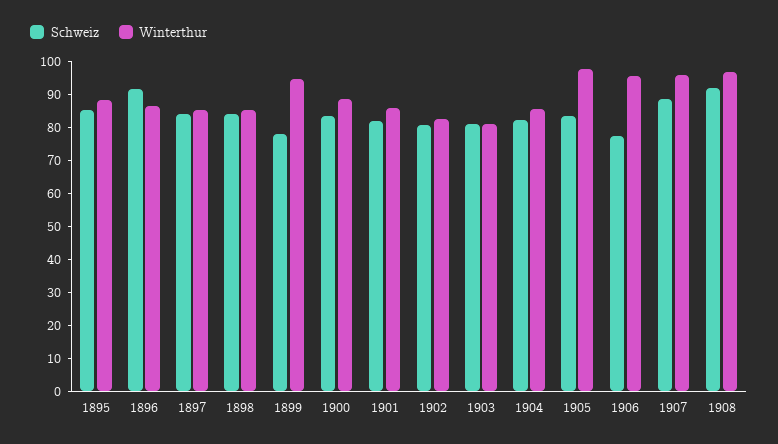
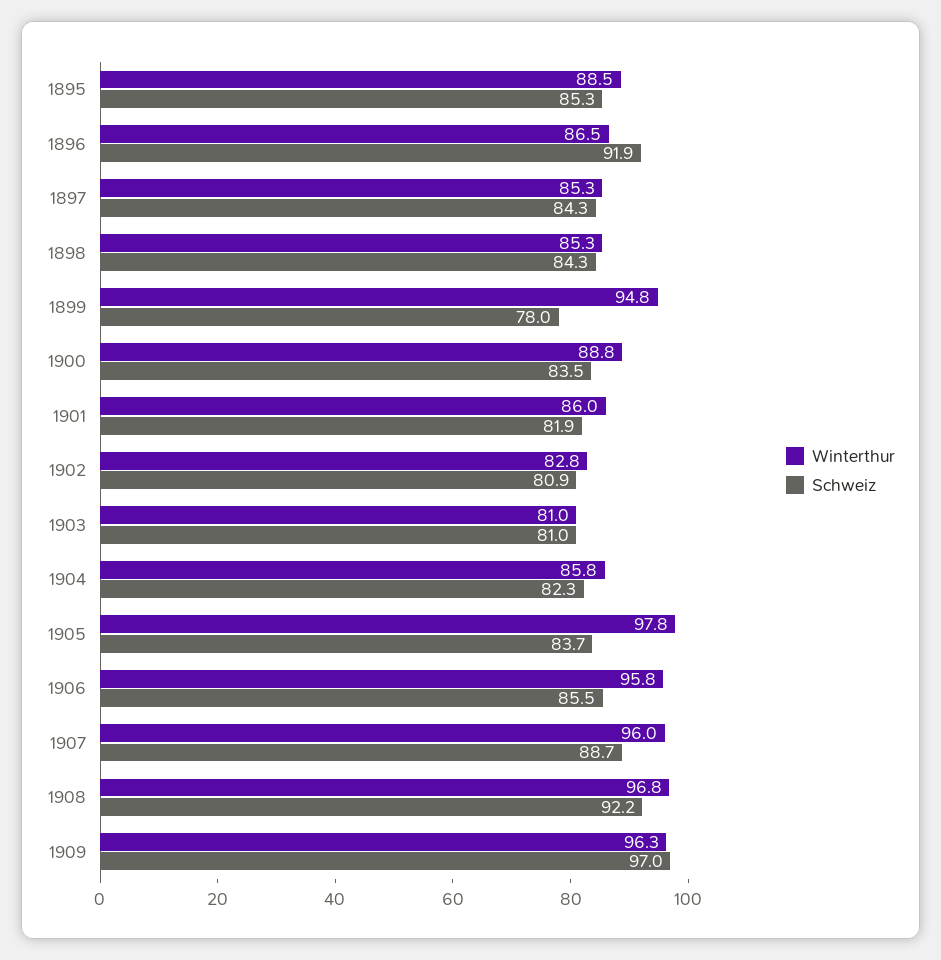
Schweiz, 1906: 77.5 -> 85.5
Winterthur, 1909: none -> 96.3
Schweiz, 1909: none -> 97

